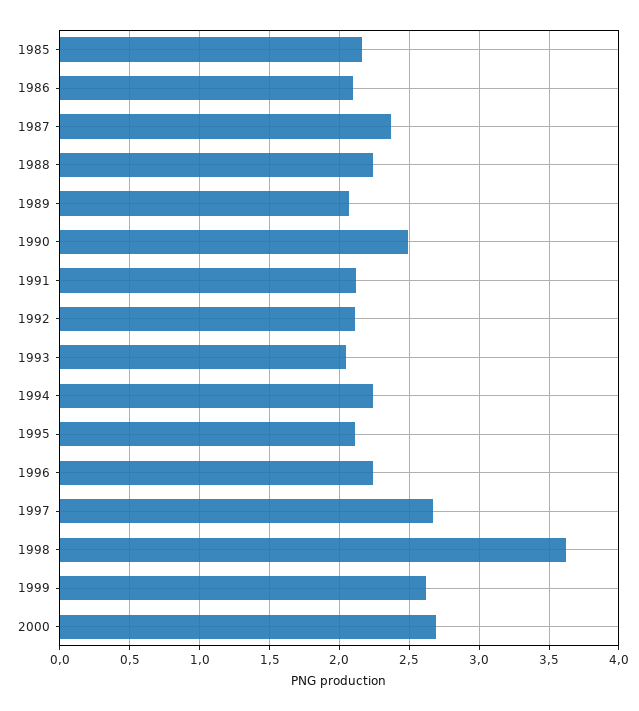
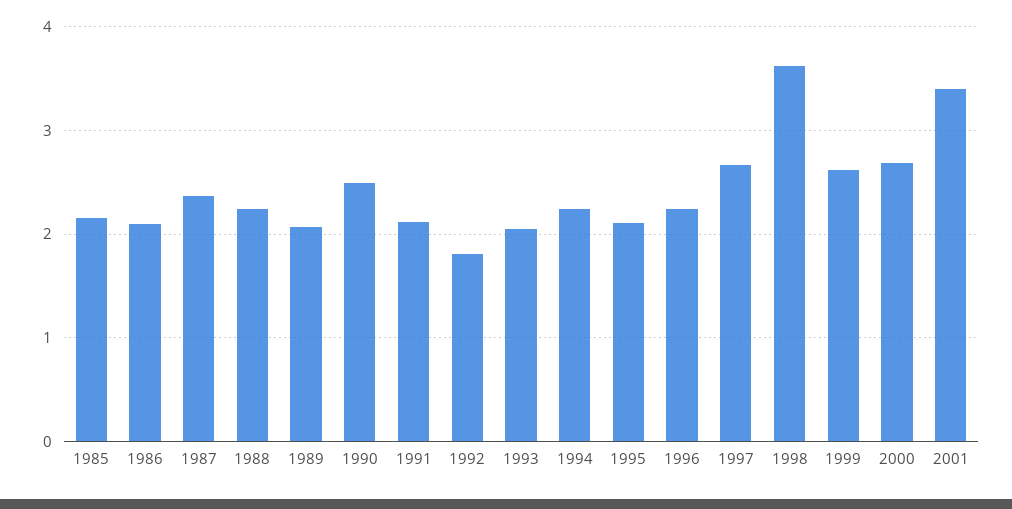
1992: 2.1 -> 1.8
2001: none -> 3.4

